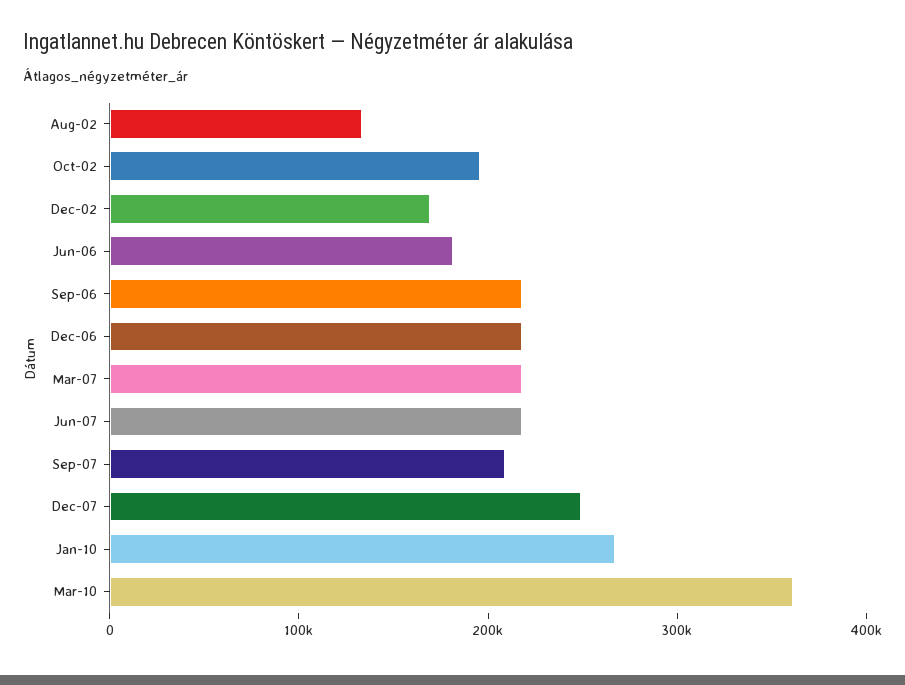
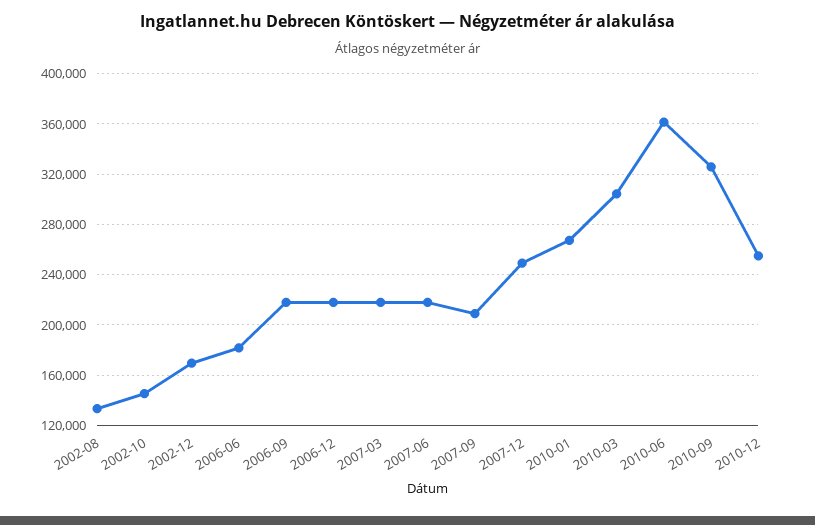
Oct-02: 200000 -> 145000
Mar-10: 360000 -> 305000
2010-06: none -> 360000
2010-09: none -> 325000
2010-12: none -> 255000

